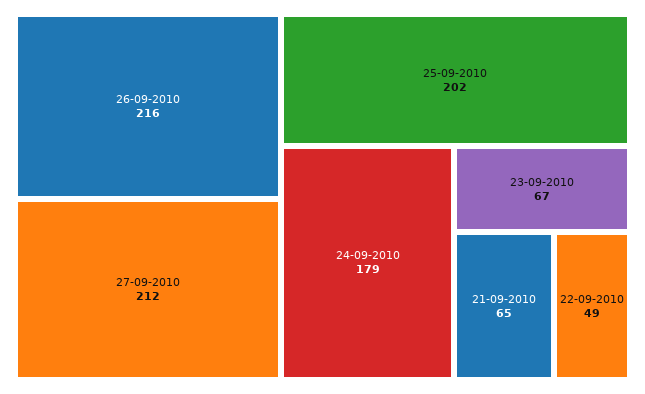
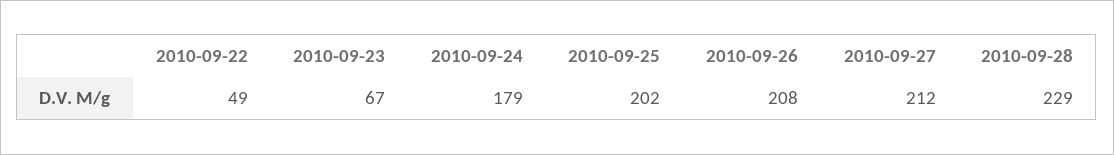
26-09-2010: 216 -> 208
21-09-2010: 65 -> none
2010-09-28: none -> 229

